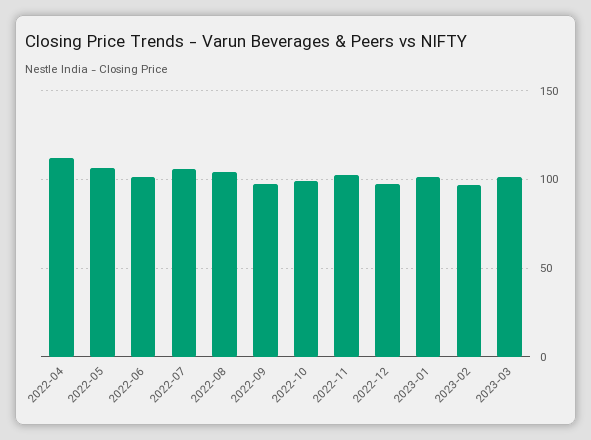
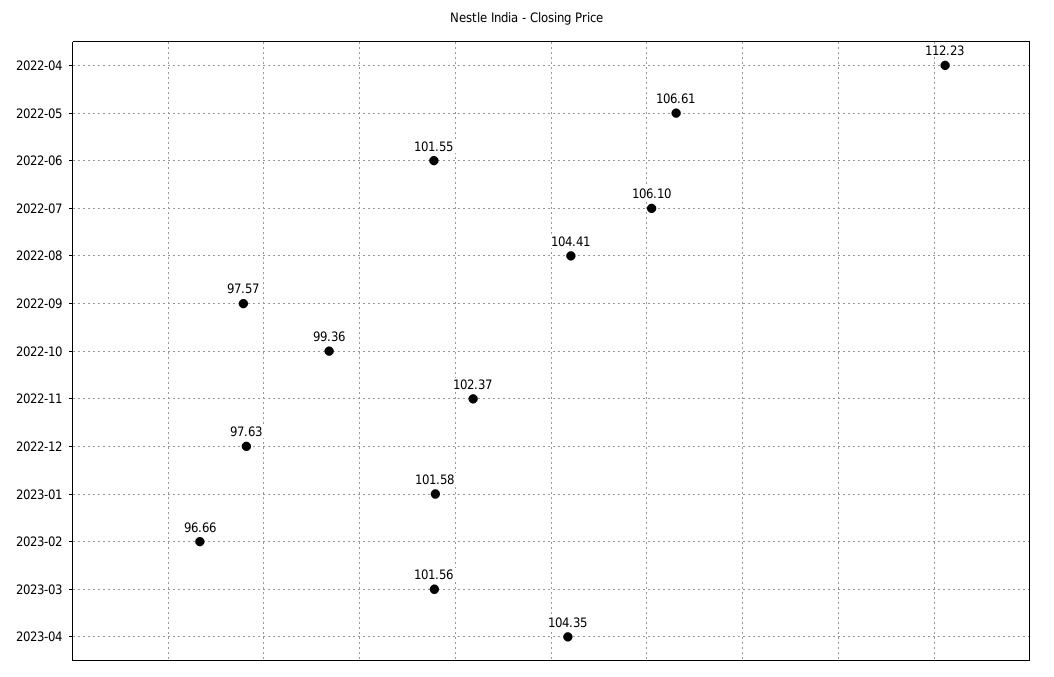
2023-04: none -> 104.35

